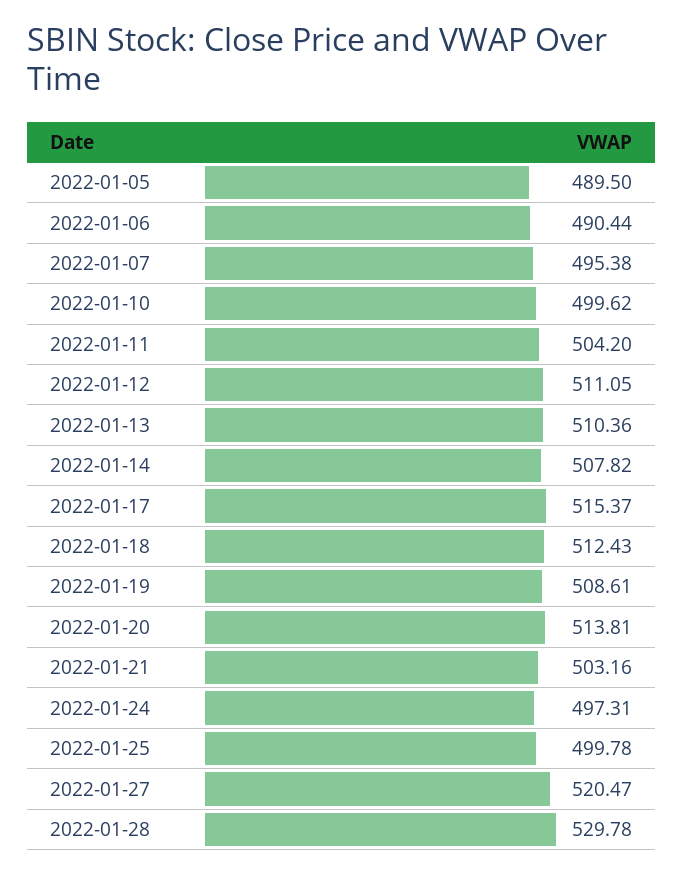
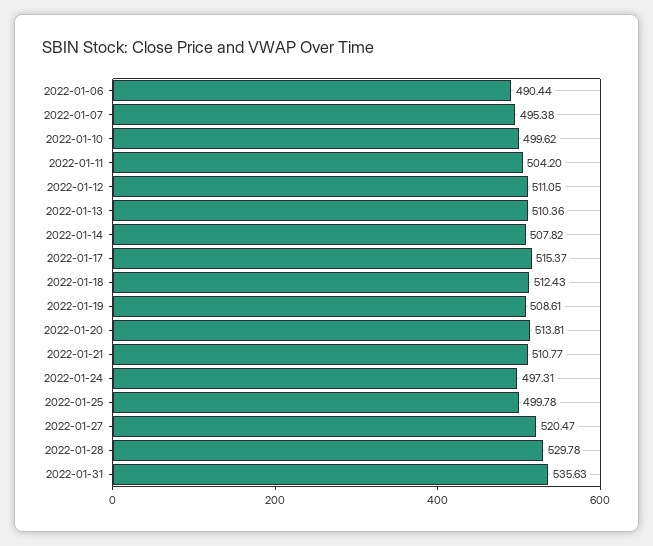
2022-01-05: 489.5 -> none
2022-01-21: 503.16 -> 510.77
2022-01-31: none -> 535.63

